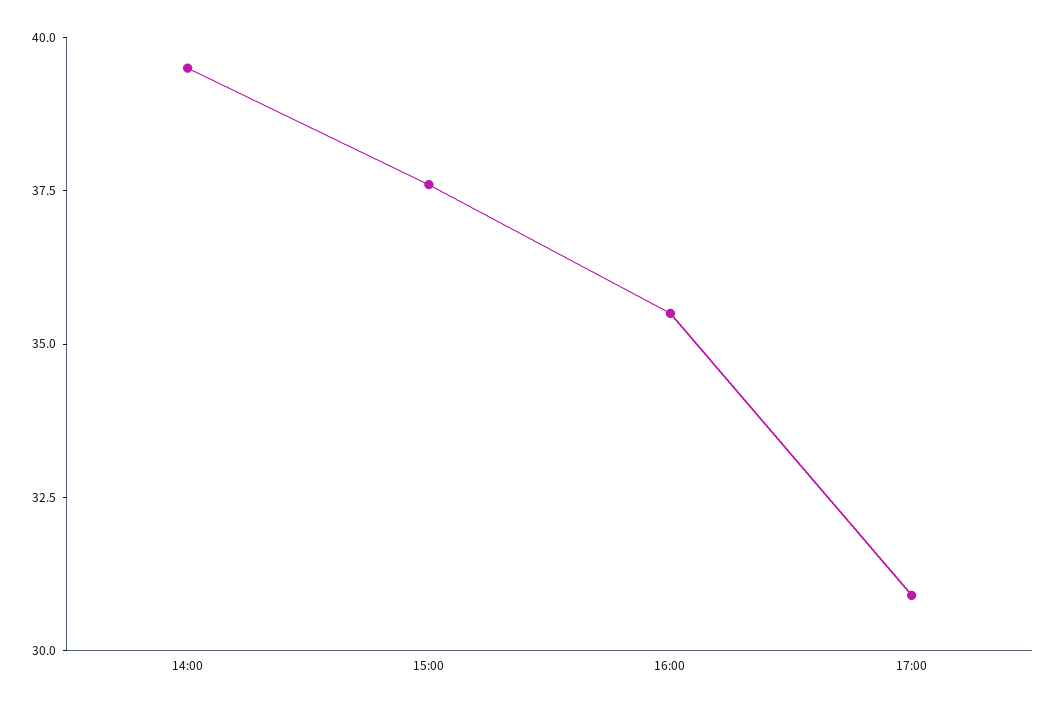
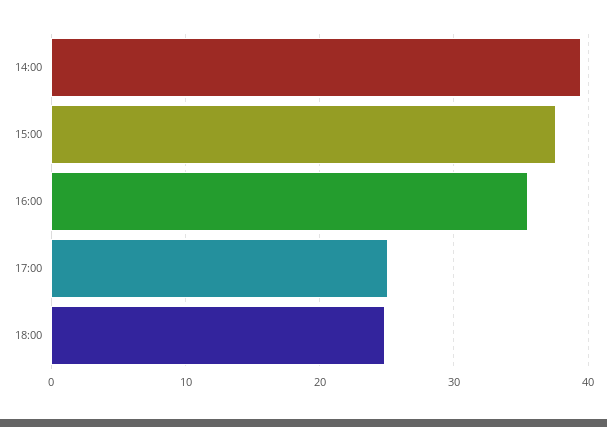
17:00: 31 -> 25
18:00: none -> 25

